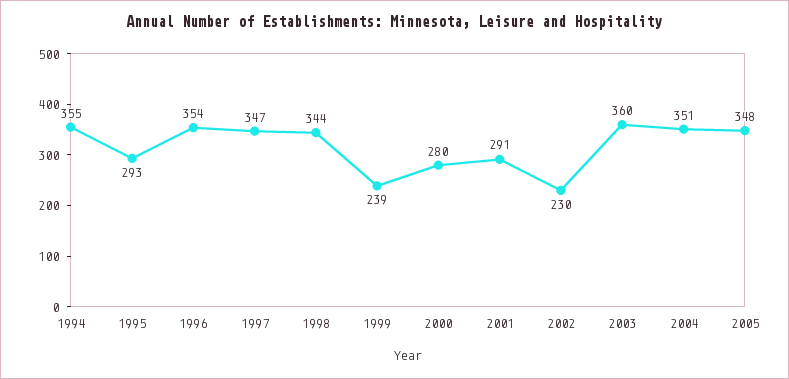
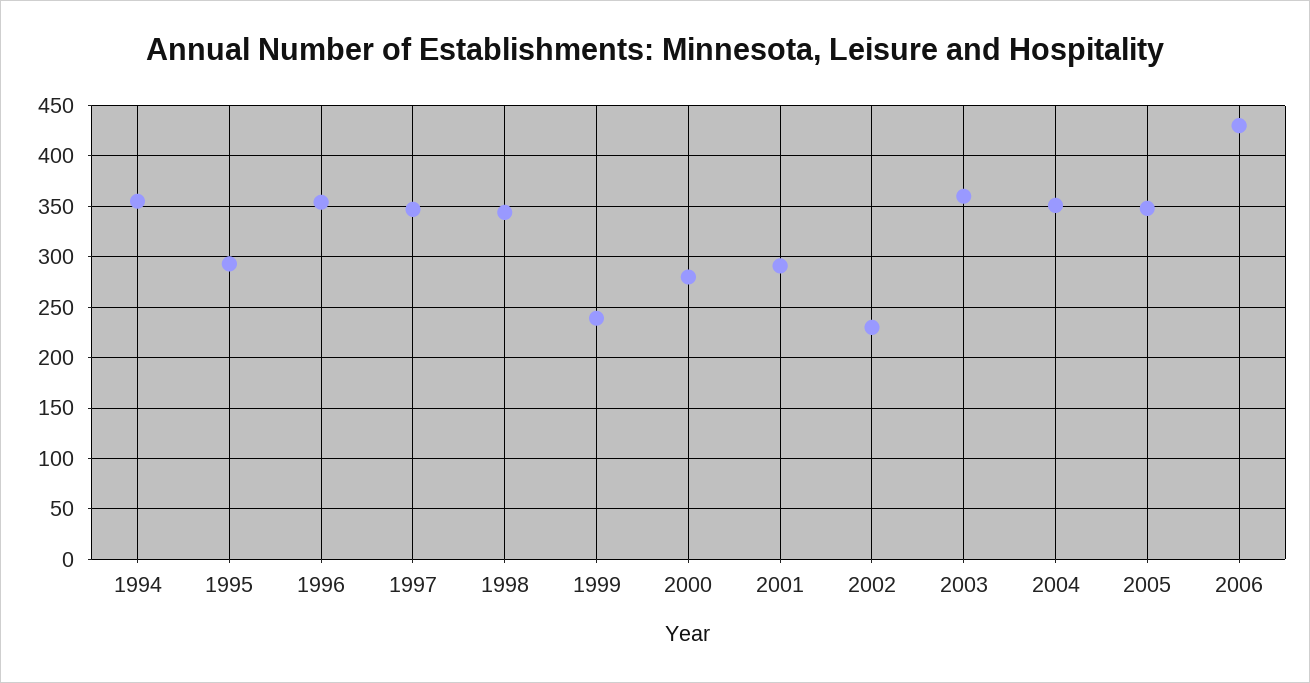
2006: none -> 430

